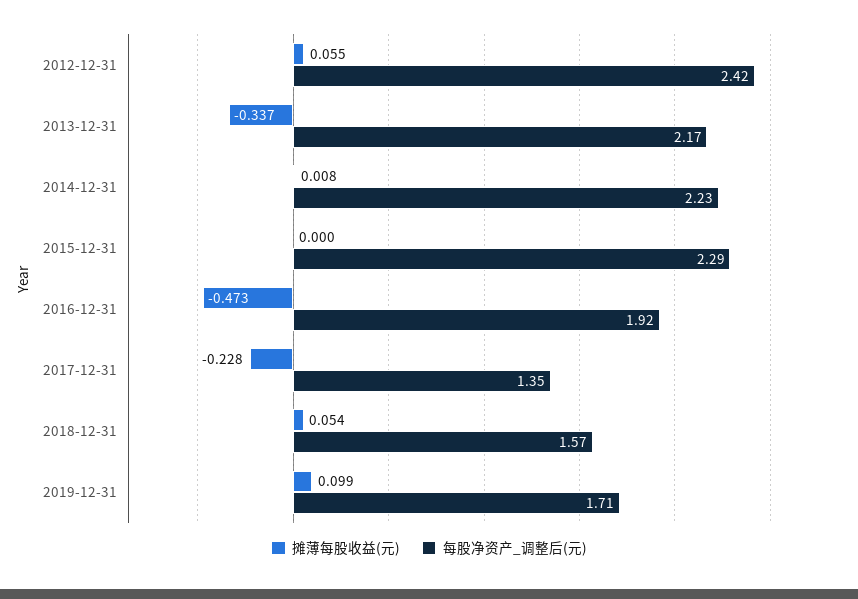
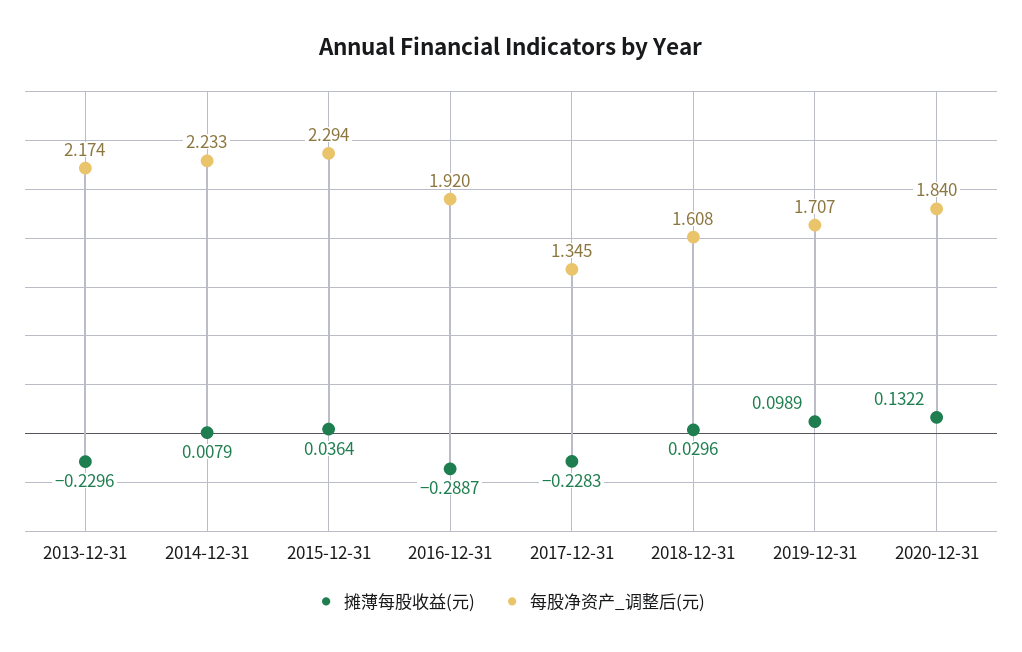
摊薄每股收益(元), 2012-12-31: 0.055 -> none
每股净资产_调整后(元), 2012-12-31: 2.42 -> none
摊薄每股收益(元), 2013-12-31: -0.337 -> -0.2296
摊薄每股收益(元), 2015-12-31: 0 -> 0.0364
摊薄每股收益(元), 2016-12-31: -0.473 -> -0.2887
摊薄每股收益(元), 2018-12-31: 0.054 -> 0.0296
每股净资产_调整后(元), 2018-12-31: 1.57 -> 1.608
摊薄每股收益(元), 2020-12-31: none -> 0.1322
每股净资产_调整后(元), 2020-12-31: none -> 1.84

